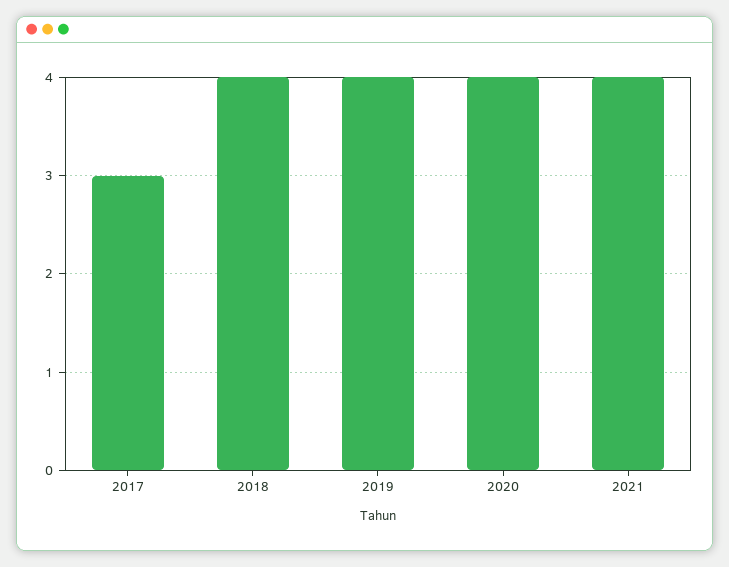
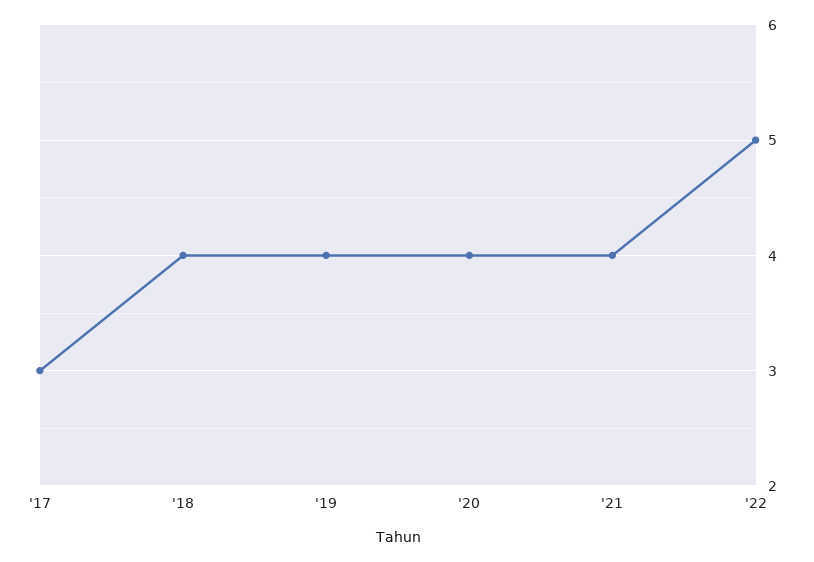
'22: none -> 5

